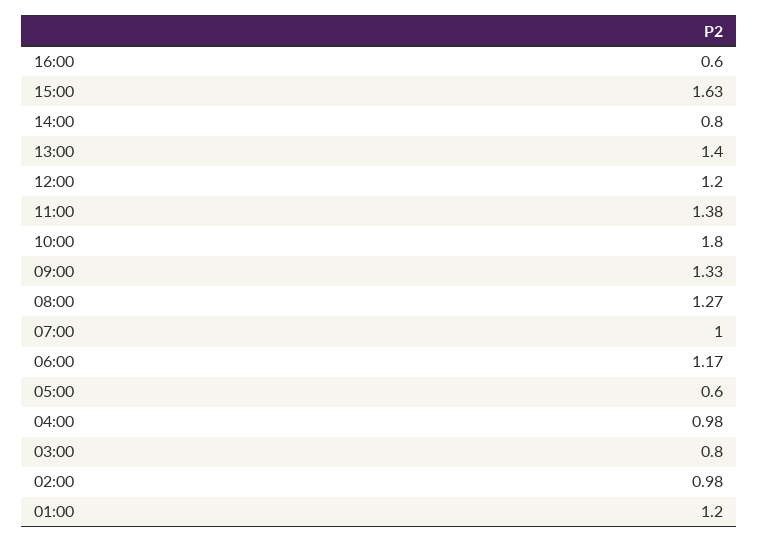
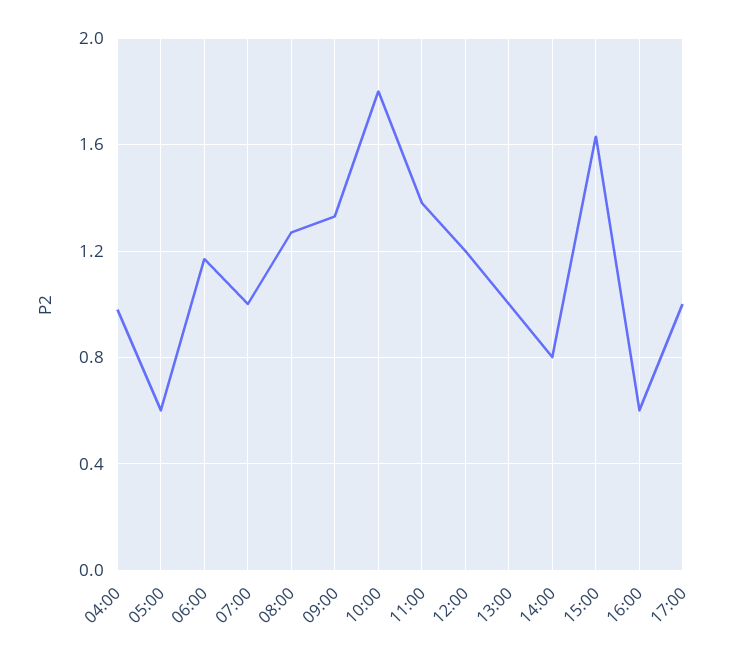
13:00: 1.4 -> 1
03:00: 0.8 -> none
02:00: 0.98 -> none
01:00: 1.2 -> none
17:00: none -> 1

